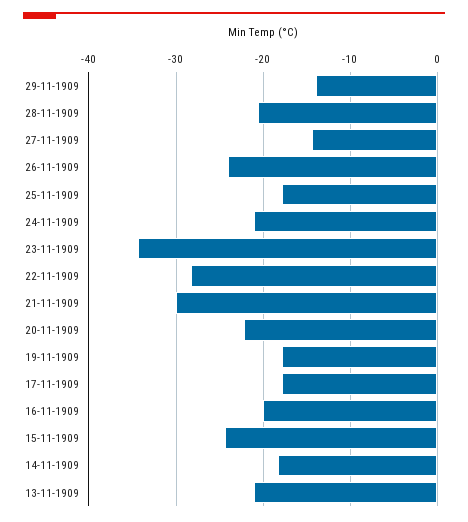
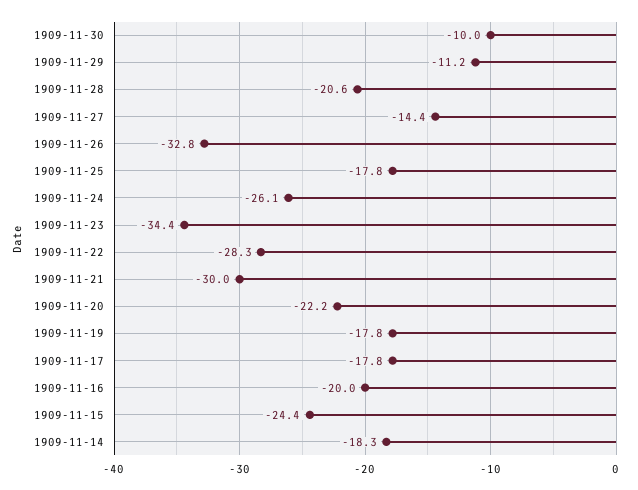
29-11-1909: -14 -> -11.2
26-11-1909: -24 -> -32.8
24-11-1909: -21 -> -26.1
13-11-1909: -21 -> none
1909-11-30: none -> -10

